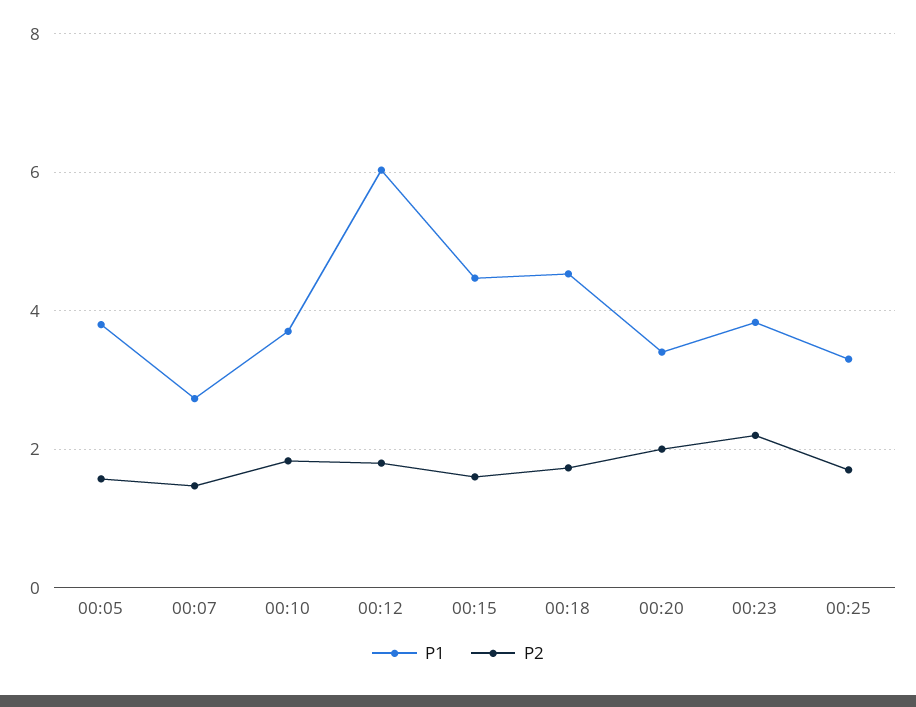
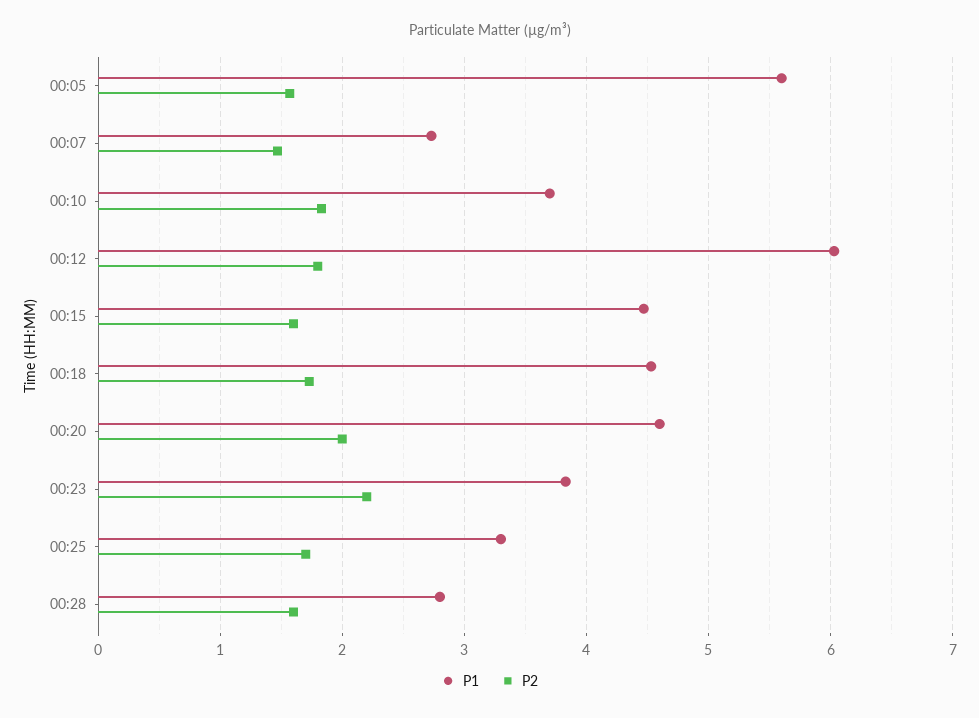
P1, 00:05: 3.8 -> 5.6
P1, 00:20: 3.4 -> 4.6
P1, 00:28: none -> 2.8
P2, 00:28: none -> 1.6

